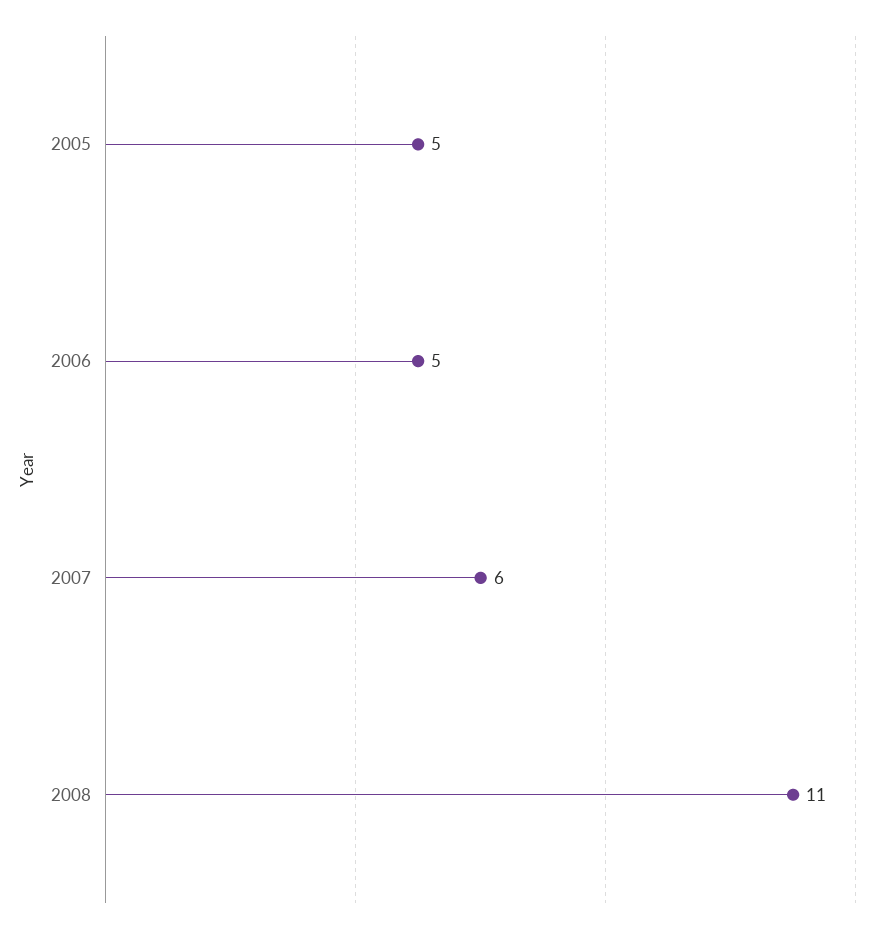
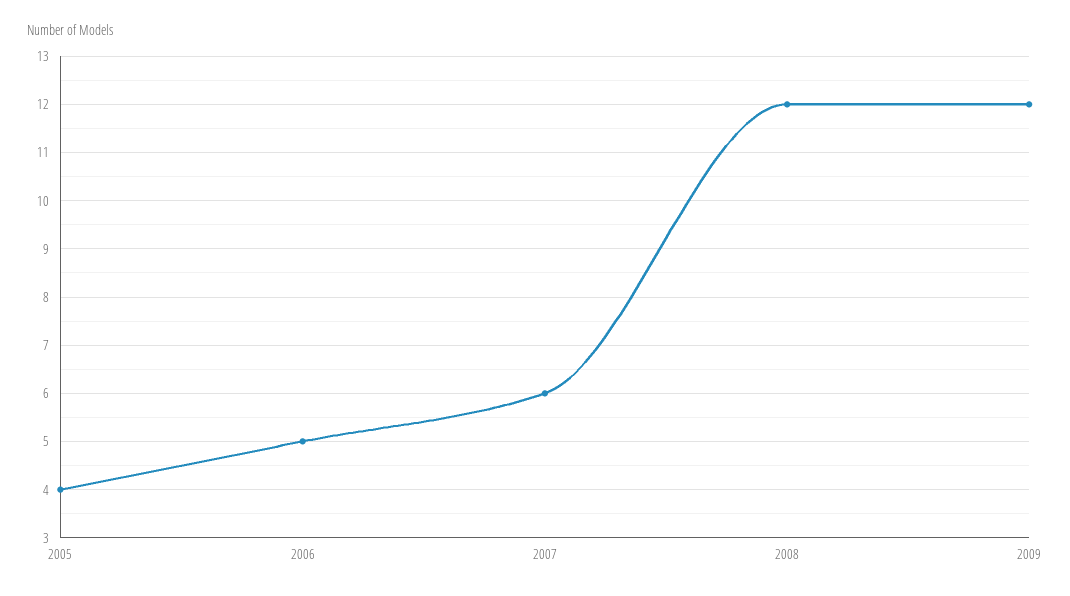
2005: 5 -> 4
2008: 11 -> 12
2009: none -> 12

